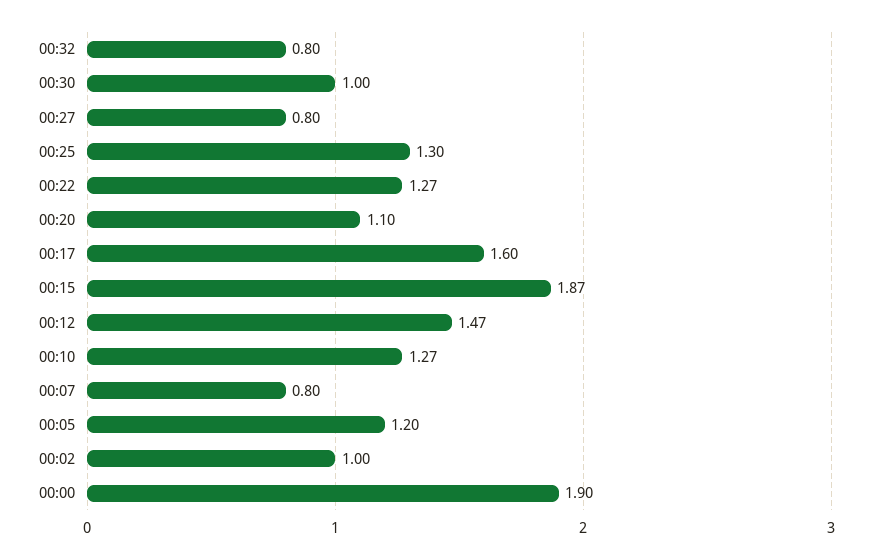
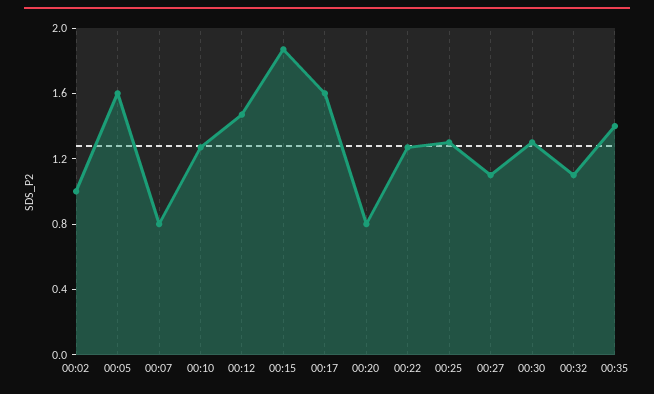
00:32: 0.8 -> 1.1
00:30: 1 -> 1.3
00:27: 0.8 -> 1.1
00:20: 1.1 -> 0.8
00:05: 1.2 -> 1.6
00:00: 1.9 -> none
00:35: none -> 1.4

